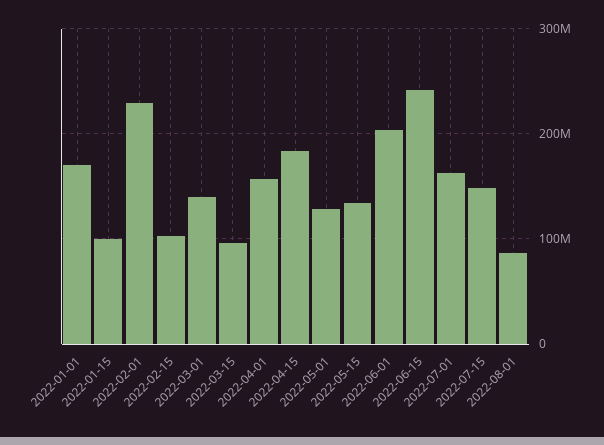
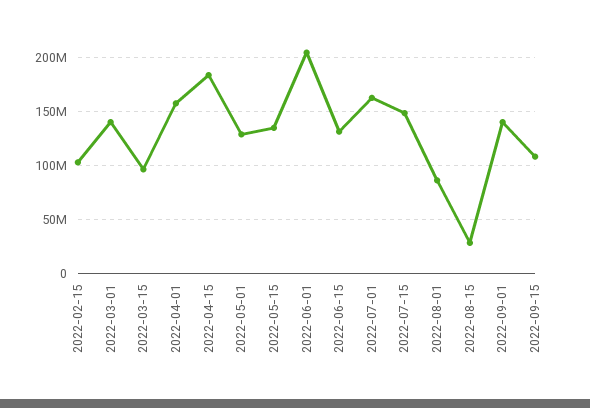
2022-01-01: 170000000 -> none
2022-01-15: 100000000 -> none
2022-02-01: 230000000 -> none
2022-06-15: 240000000 -> 130000000
2022-08-15: none -> 30000000
2022-09-01: none -> 140000000
2022-09-15: none -> 110000000

